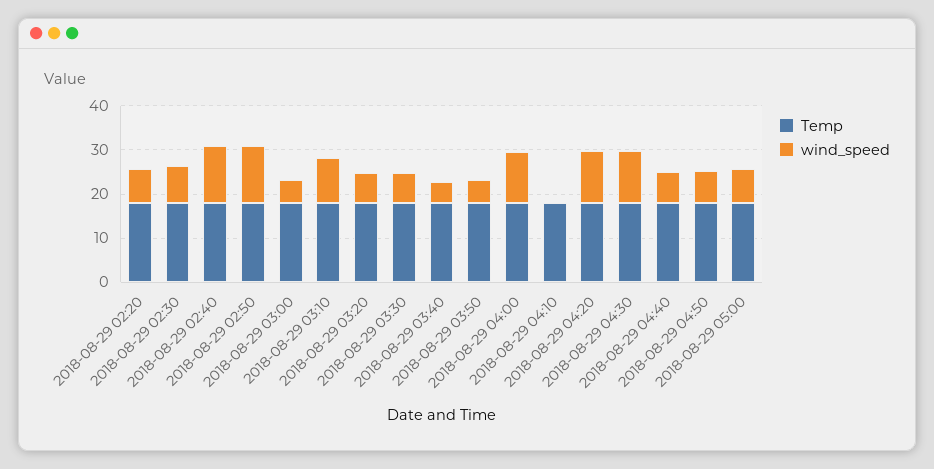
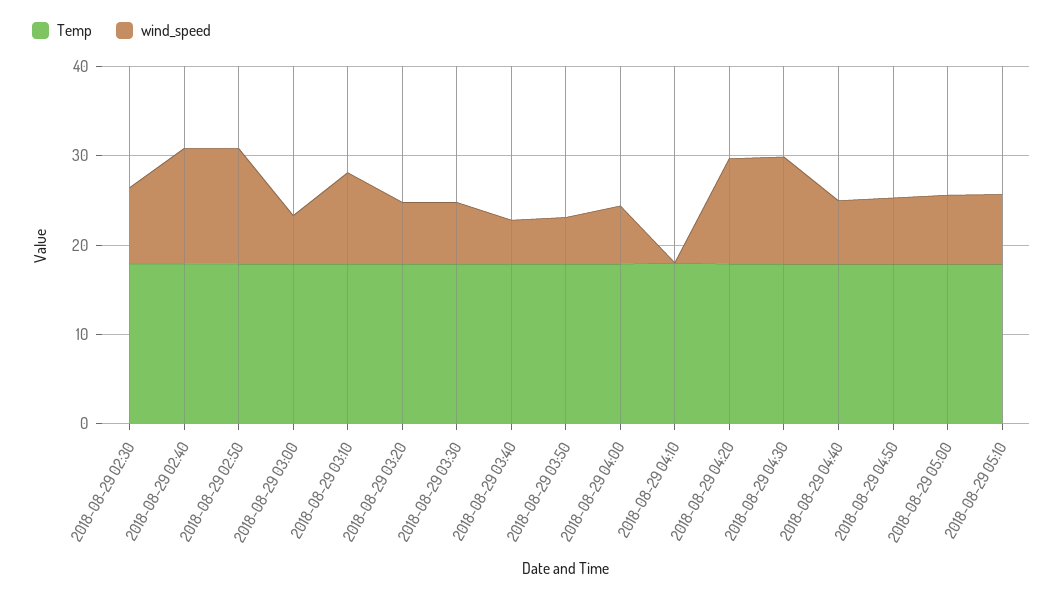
Temp, 2018-08-29 02:20: 18 -> none
wind_speed, 2018-08-29 02:20: 8 -> none
wind_speed, 2018-08-29 04:00: 12 -> 6
Temp, 2018-08-29 05:10: none -> 18
wind_speed, 2018-08-29 05:10: none -> 8

